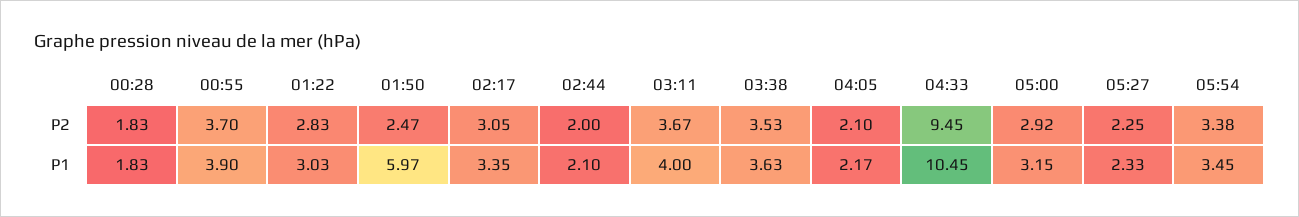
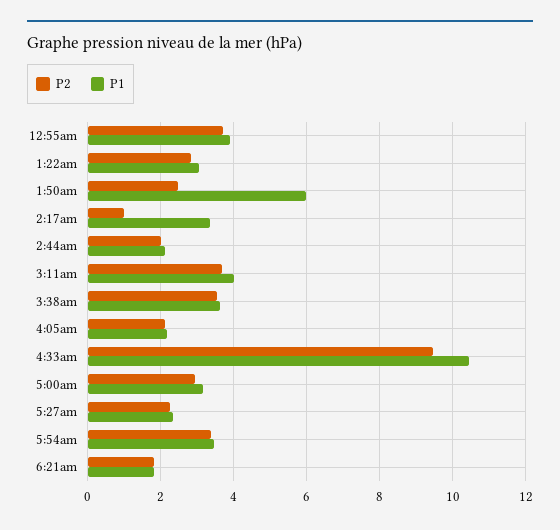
P2, 00:28: 1.83 -> none
P2, 02:17: 3.05 -> 1
P1, 00:28: 1.83 -> none
P2, 6:21am: none -> 1.8
P1, 6:21am: none -> 1.8

